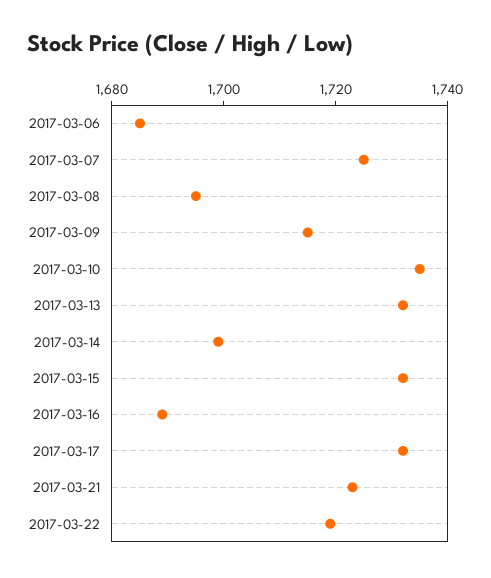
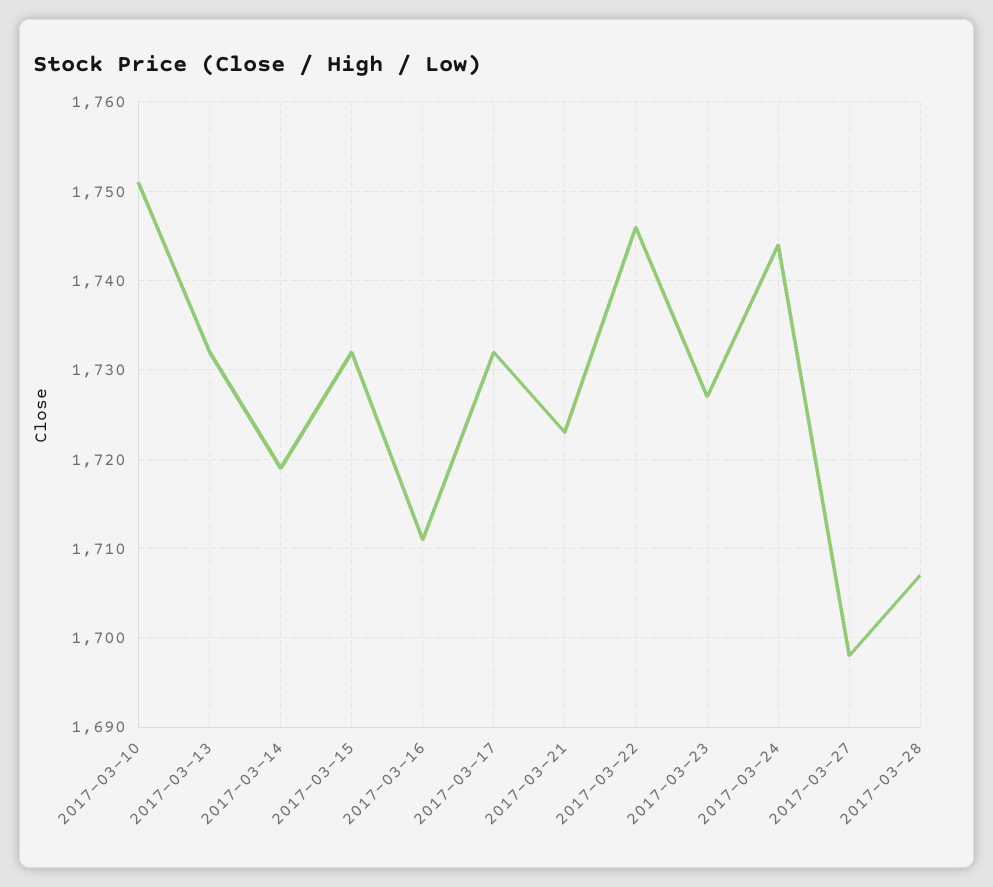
2017-03-06: 1685 -> none
2017-03-07: 1725 -> none
2017-03-08: 1695 -> none
2017-03-09: 1715 -> none
2017-03-10: 1735 -> 1751
2017-03-14: 1700 -> 1719
2017-03-16: 1690 -> 1711
2017-03-22: 1720 -> 1746
2017-03-23: none -> 1727
2017-03-24: none -> 1744
2017-03-27: none -> 1698
2017-03-28: none -> 1707

